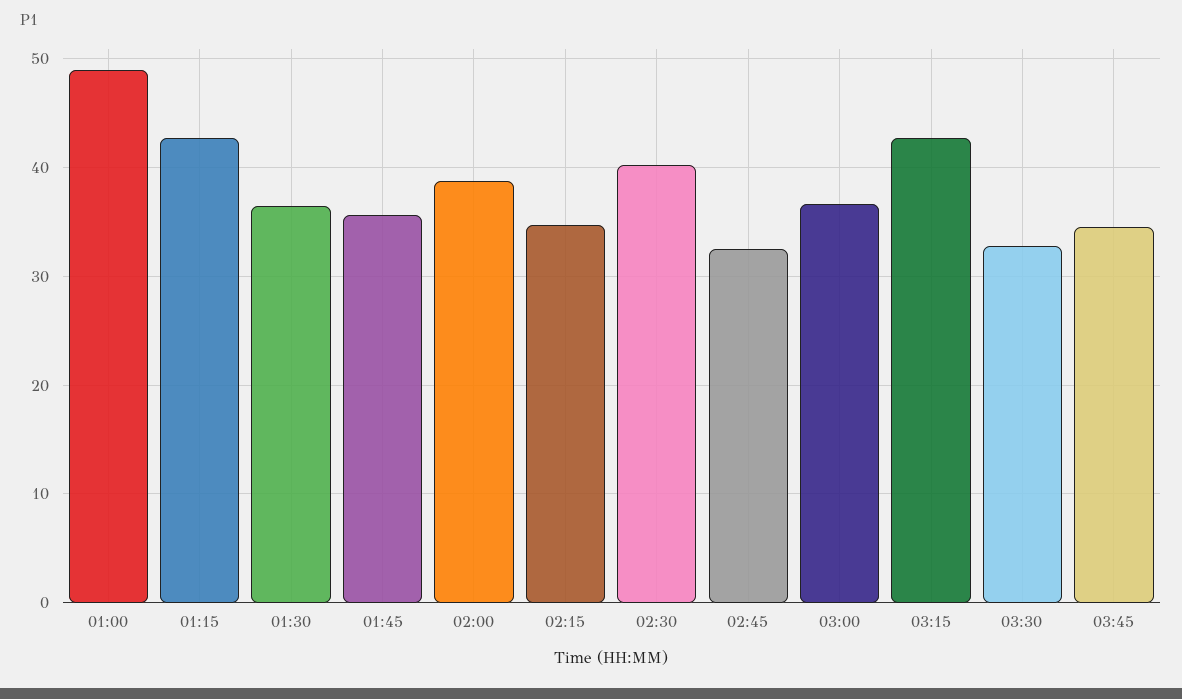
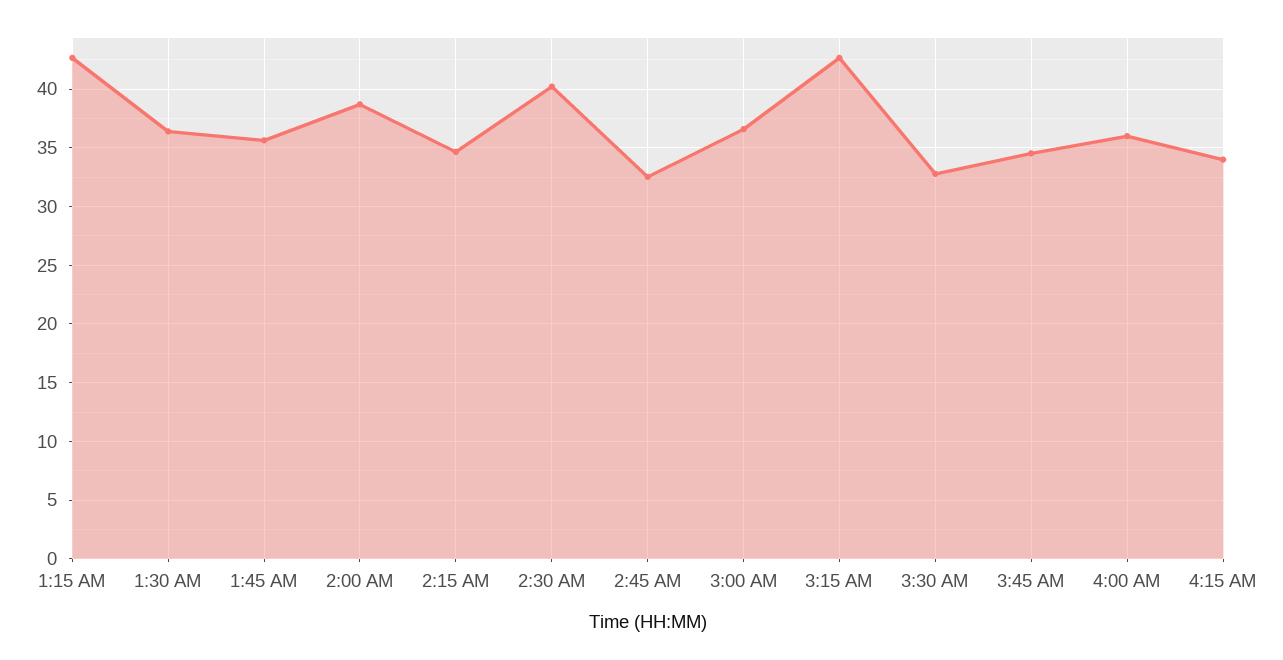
01:00: 49 -> none
4:00 AM: none -> 36
4:15 AM: none -> 34

